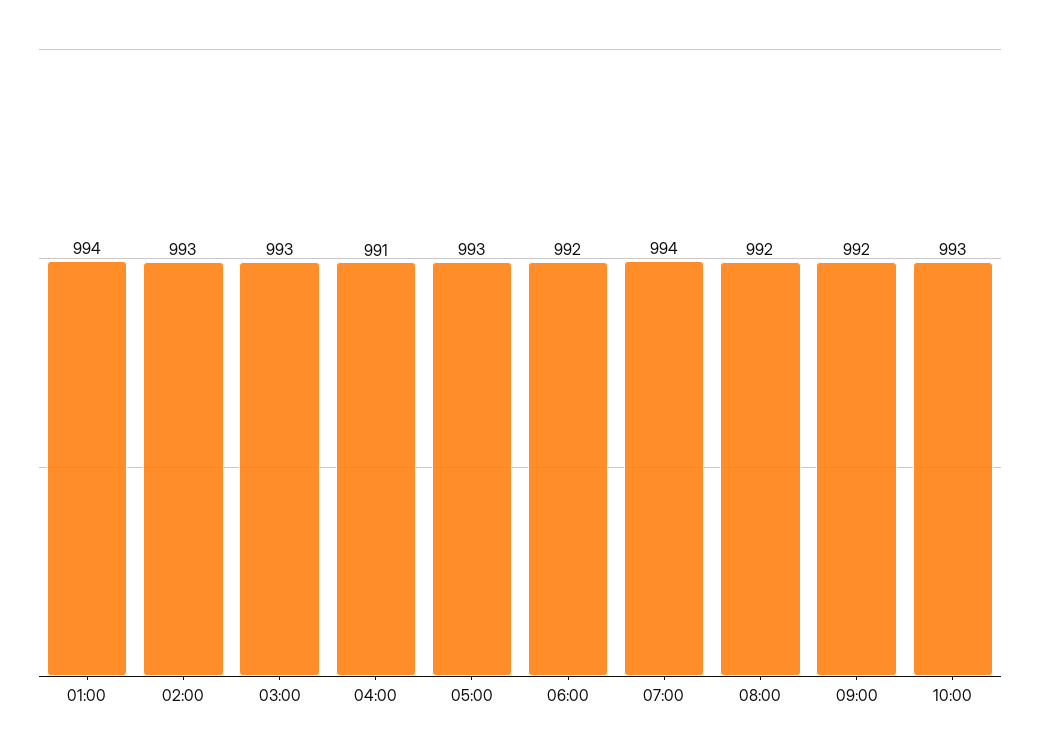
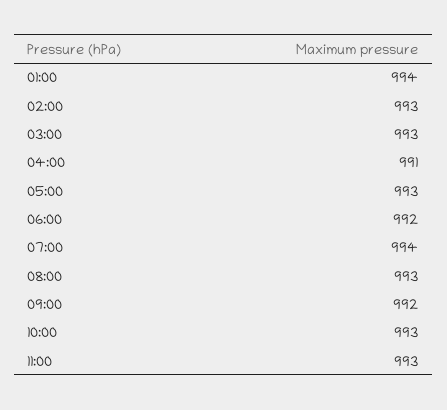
08:00: 992 -> 993
11:00: none -> 993

